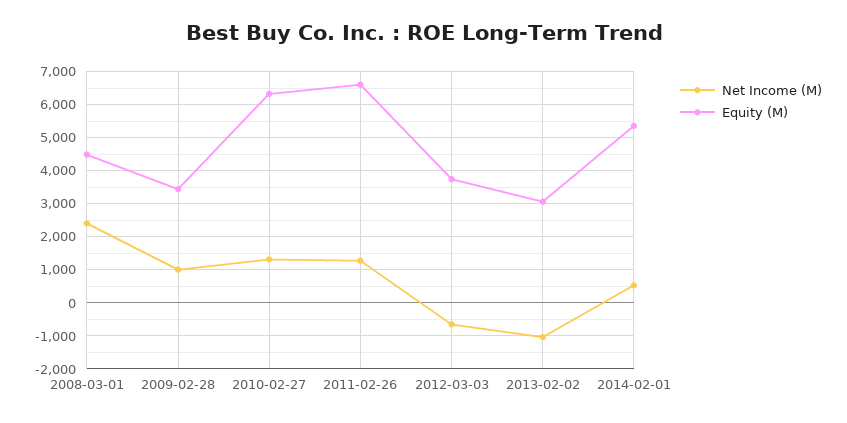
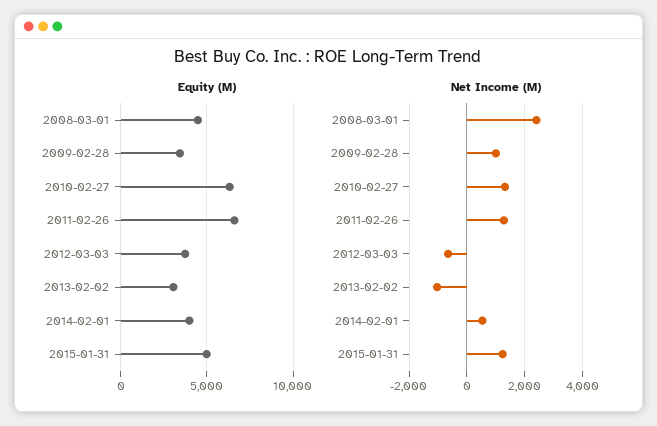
Equity (M), 2014-02-01: 5400 -> 4000
Equity (M), 2015-01-31: none -> 5000
Net Income (M), 2015-01-31: none -> 1250

